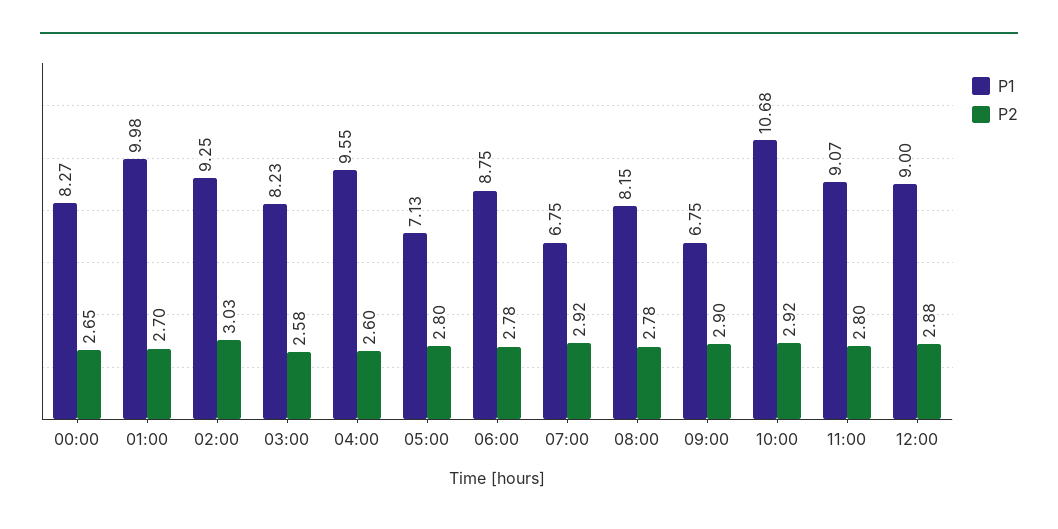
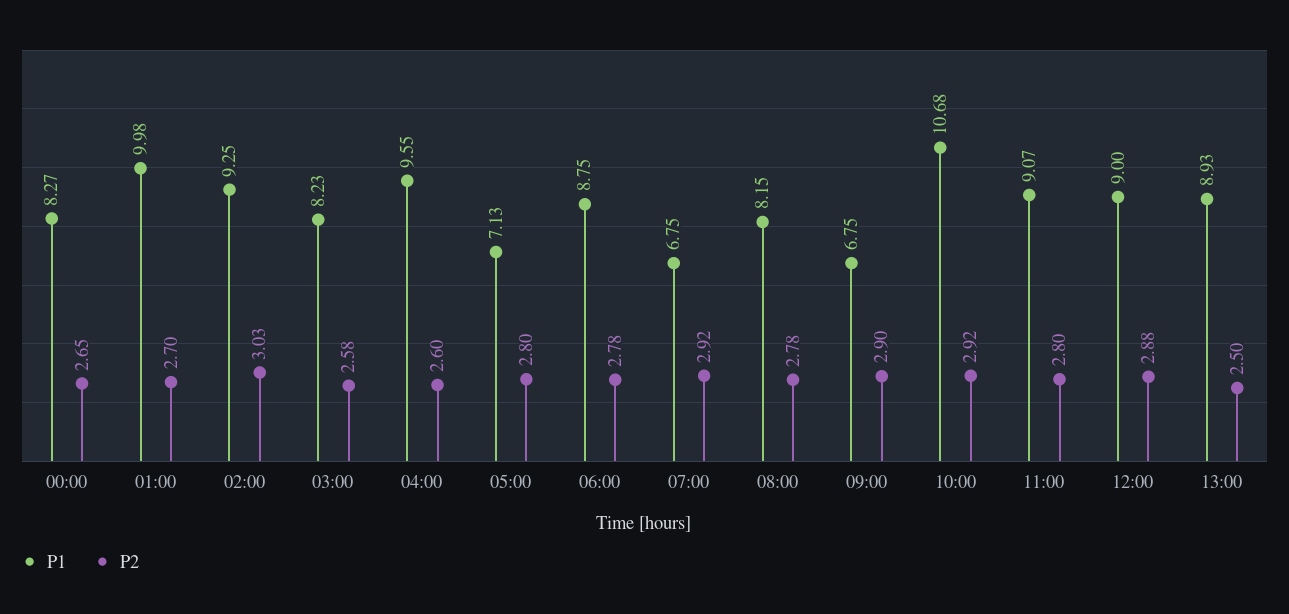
P1, 13:00: none -> 8.93
P2, 13:00: none -> 2.5

